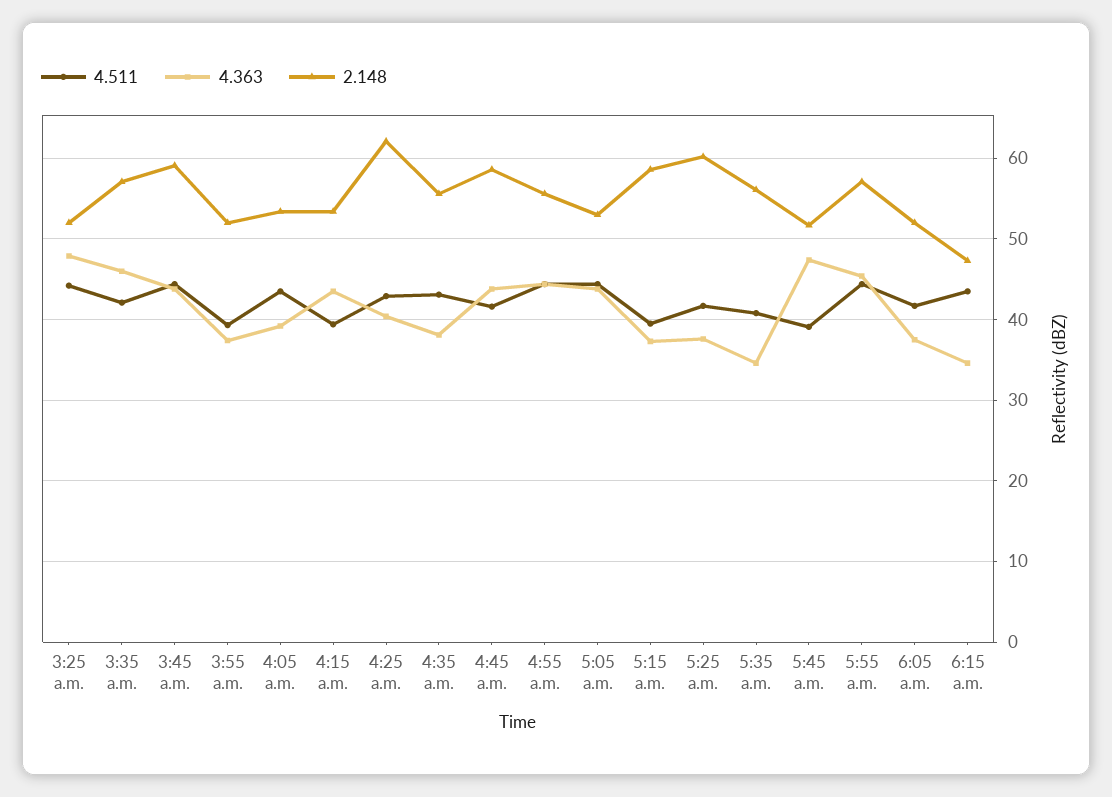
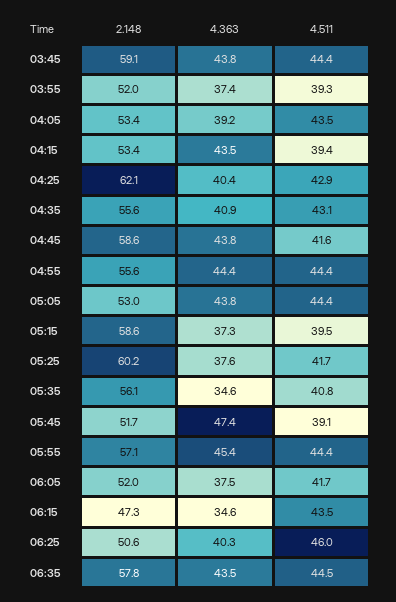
4.511, 3:25 a.m.: 44 -> none
4.363, 3:25 a.m.: 48 -> none
2.148, 3:25 a.m.: 52 -> none
4.511, 3:35 a.m.: 42 -> none
4.363, 3:35 a.m.: 46 -> none
2.148, 3:35 a.m.: 57 -> none
4.363, 4:35 a.m.: 38 -> 40.9
2.148, 06:25: none -> 50.6
4.363, 06:25: none -> 40.3
4.511, 06:25: none -> 46
2.148, 06:35: none -> 57.8
4.363, 06:35: none -> 43.5
4.511, 06:35: none -> 44.5

